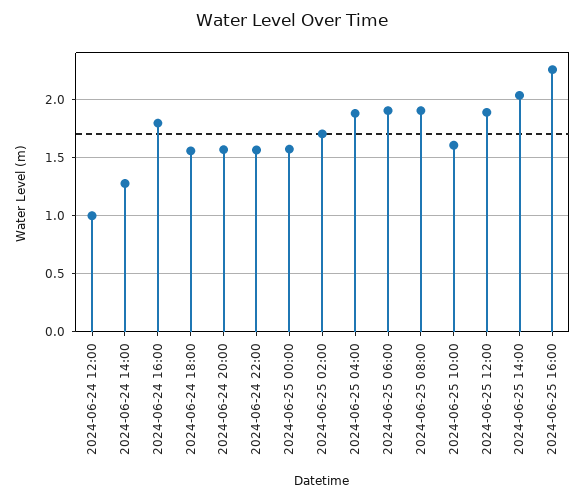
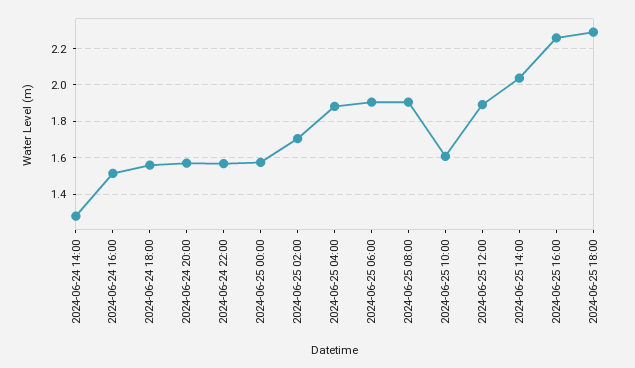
2024-06-24 12:00: 1 -> none
2024-06-24 16:00: 1.8 -> 1.5
2024-06-25 18:00: none -> 2.3

